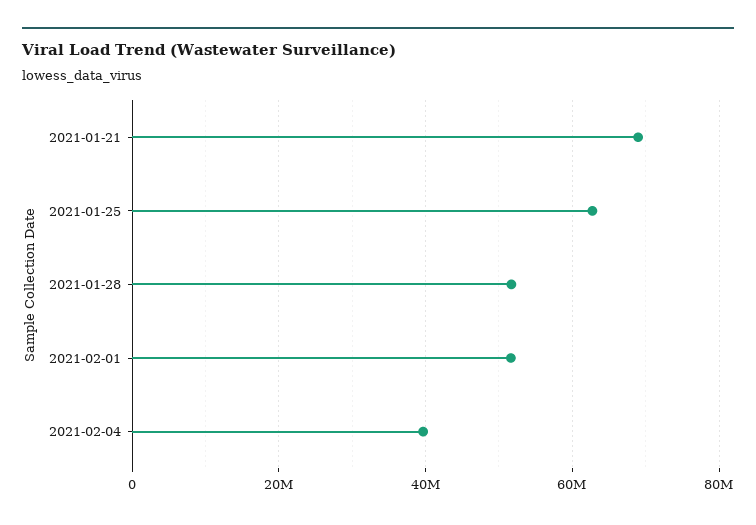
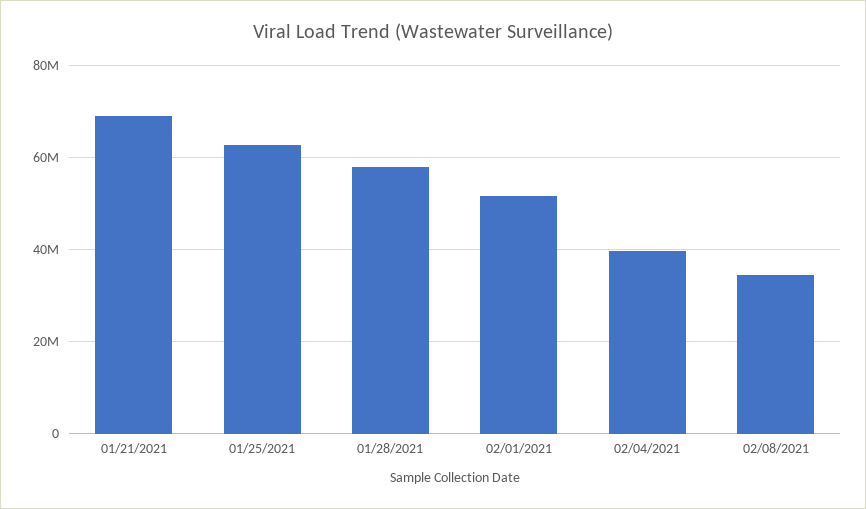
2021-01-28: 52000000 -> 58000000
02/08/2021: none -> 34000000

